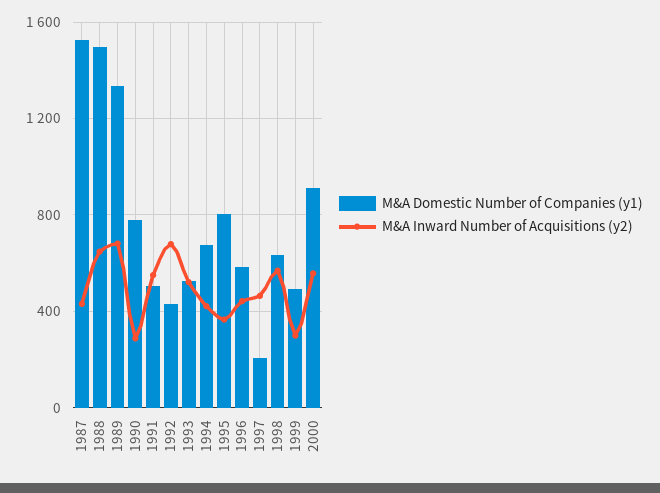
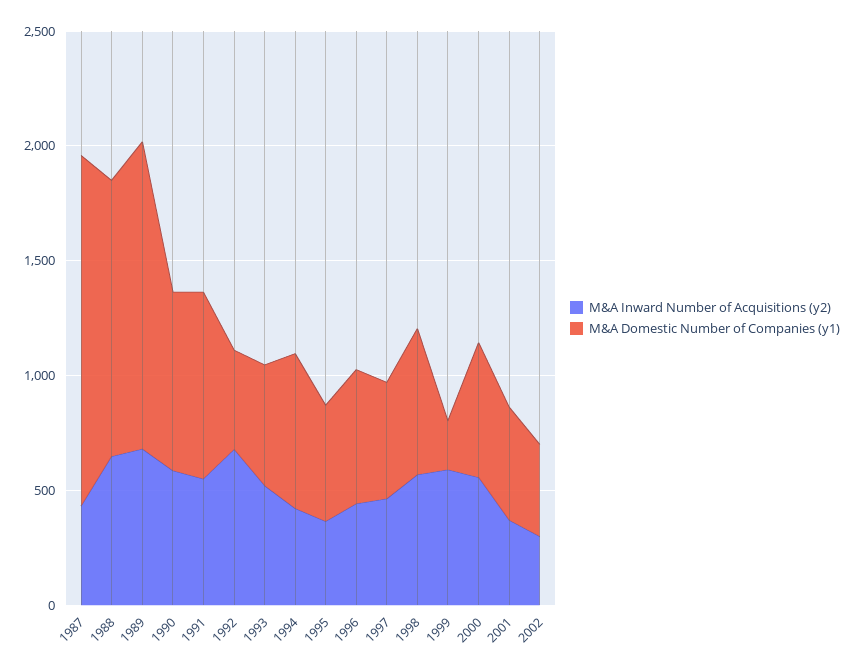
M&A Domestic Number of Companies (y1), 1988: 1500 -> 1200
M&A Inward Number of Acquisitions (y2), 1990: 300 -> 600
M&A Domestic Number of Companies (y1), 1991: 500 -> 800
M&A Domestic Number of Companies (y1), 1995: 800 -> 500
M&A Domestic Number of Companies (y1), 1997: 200 -> 500
M&A Domestic Number of Companies (y1), 1999: 500 -> 200
M&A Inward Number of Acquisitions (y2), 1999: 300 -> 600
M&A Domestic Number of Companies (y1), 2000: 900 -> 600
M&A Inward Number of Acquisitions (y2), 2001: none -> 400
M&A Domestic Number of Companies (y1), 2001: none -> 500
M&A Inward Number of Acquisitions (y2), 2002: none -> 300
M&A Domestic Number of Companies (y1), 2002: none -> 400

